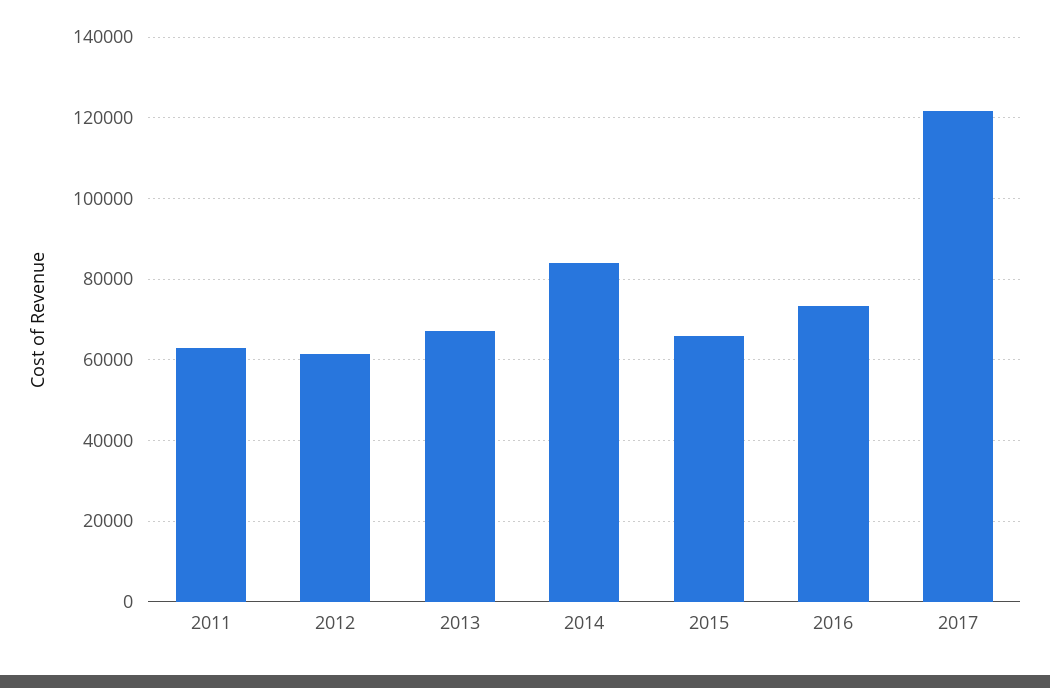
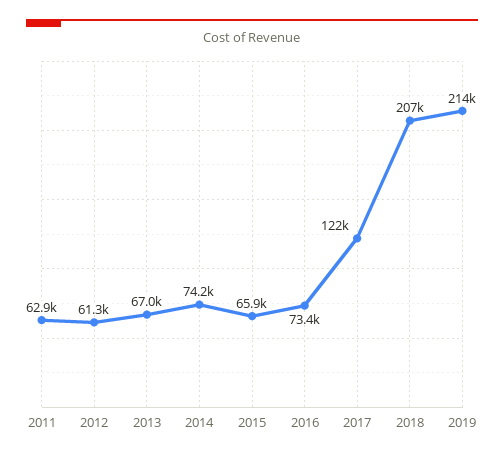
2014: 84000 -> 74200
2018: none -> 207000
2019: none -> 214000

